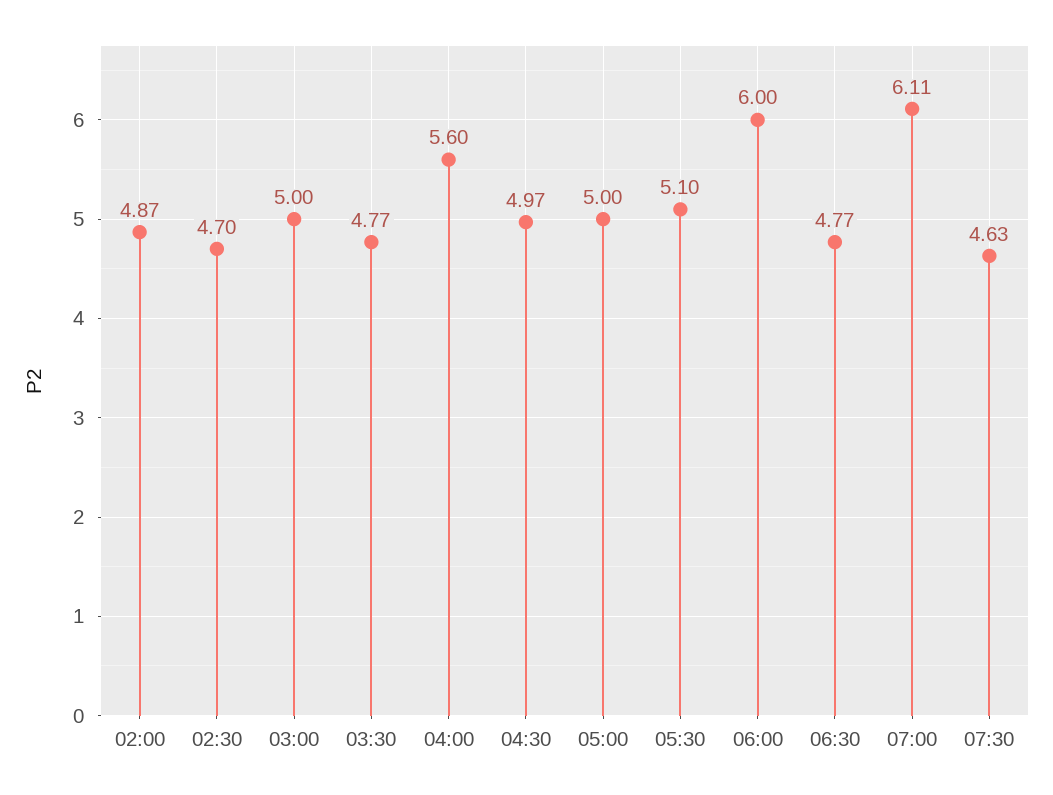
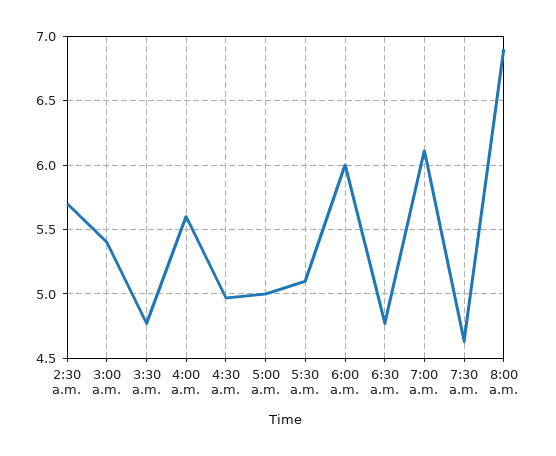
02:00: 4.87 -> none
02:30: 4.7 -> 5.7
03:00: 5 -> 5.4
8:00 a.m.: none -> 6.9

